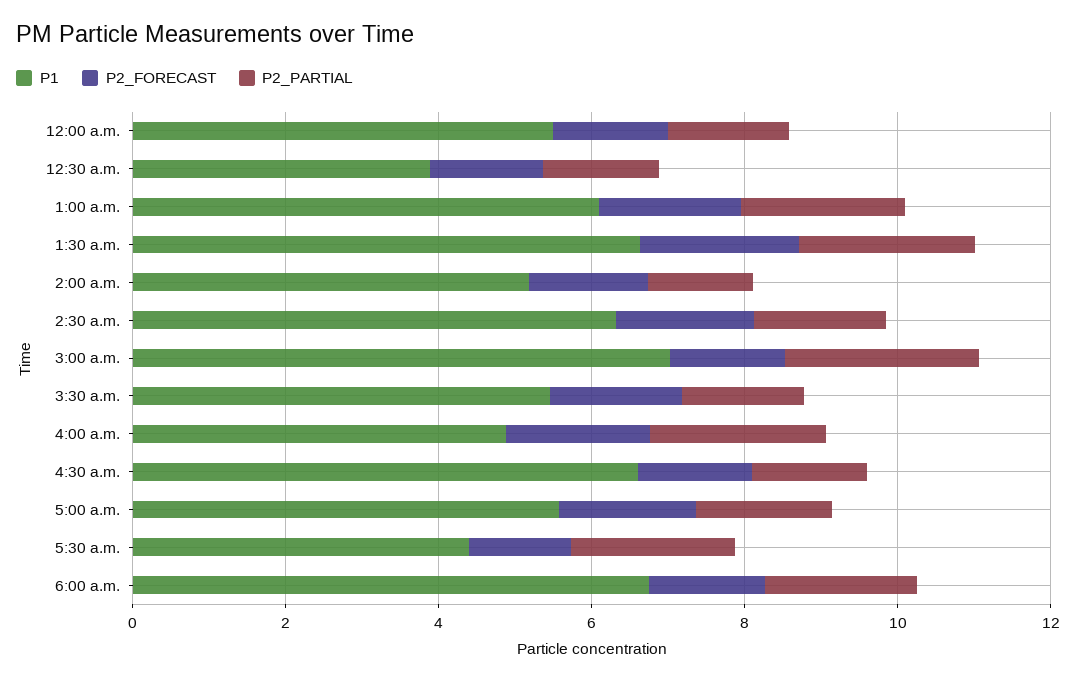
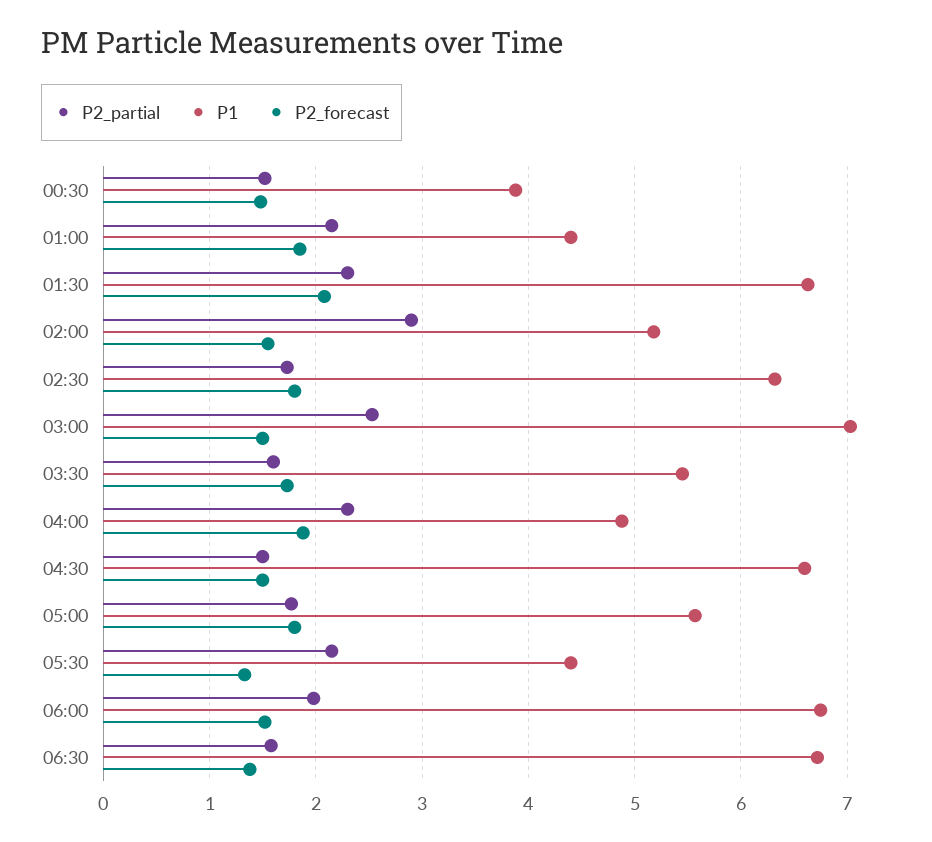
P1, 12:00 a.m.: 5.5 -> none
P2_FORECAST, 12:00 a.m.: 1.5 -> none
P2_PARTIAL, 12:00 a.m.: 1.5 -> none
P1, 1:00 a.m.: 6 -> 4.4
P2_PARTIAL, 2:00 a.m.: 1.5 -> 2.9
P2_PARTIAL, 06:30: none -> 1.6
P1, 06:30: none -> 6.7
P2_FORECAST, 06:30: none -> 1.4

